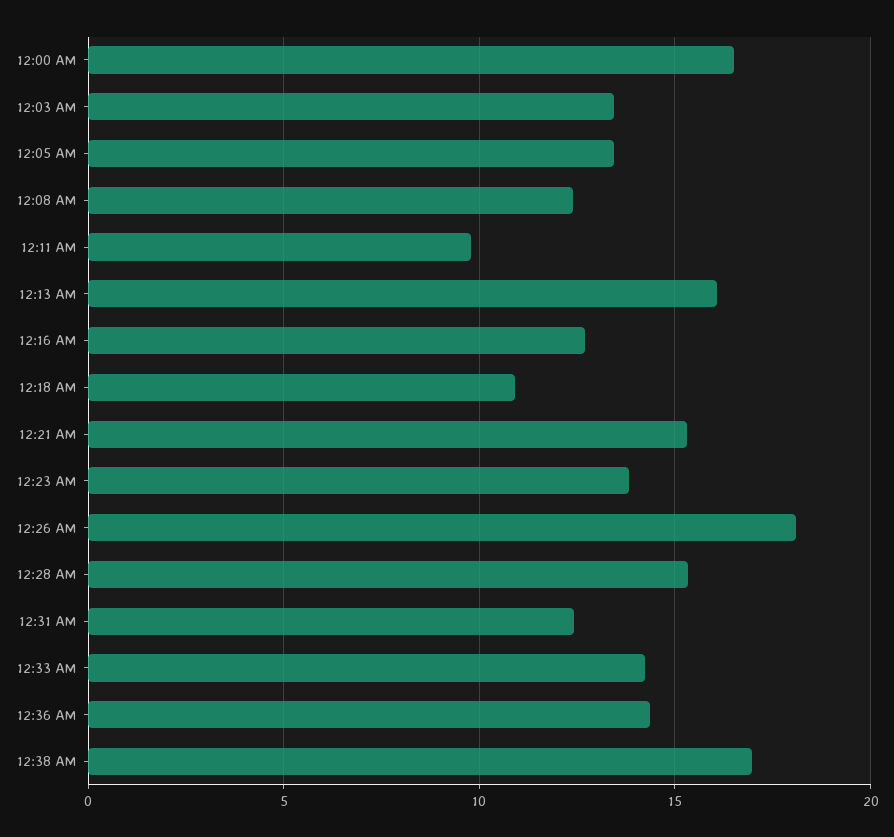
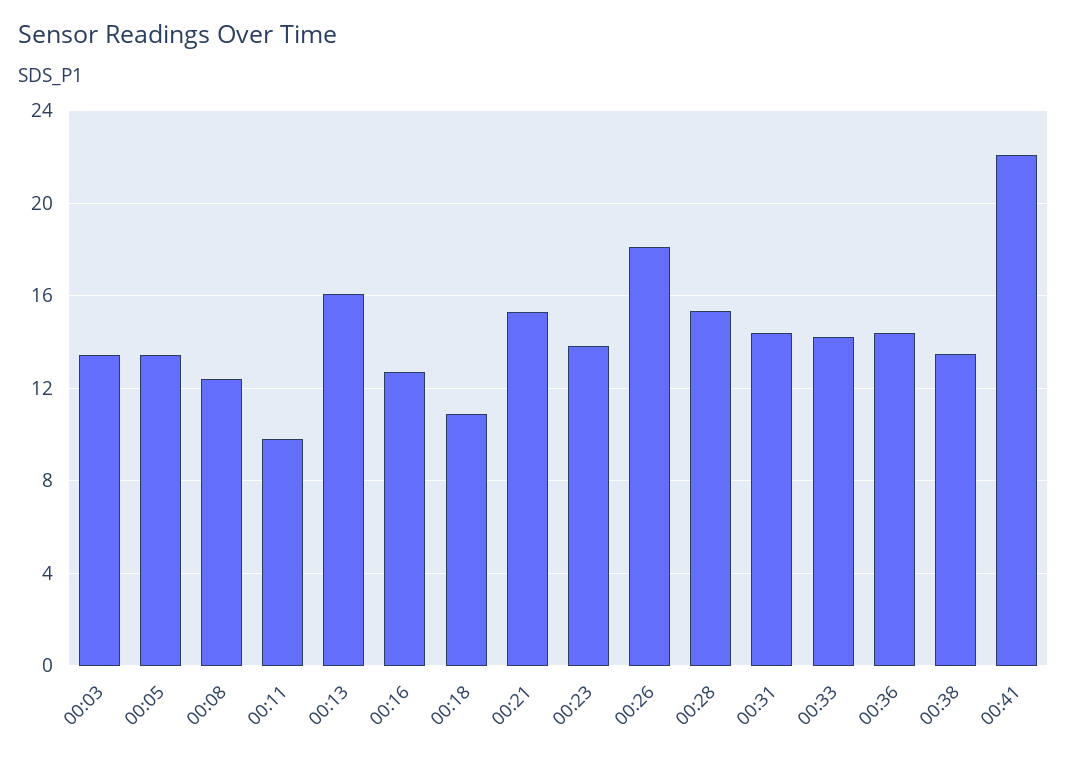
12:00 AM: 16.5 -> none
12:31 AM: 12.5 -> 14.5
12:38 AM: 17 -> 13.5
00:41: none -> 22

